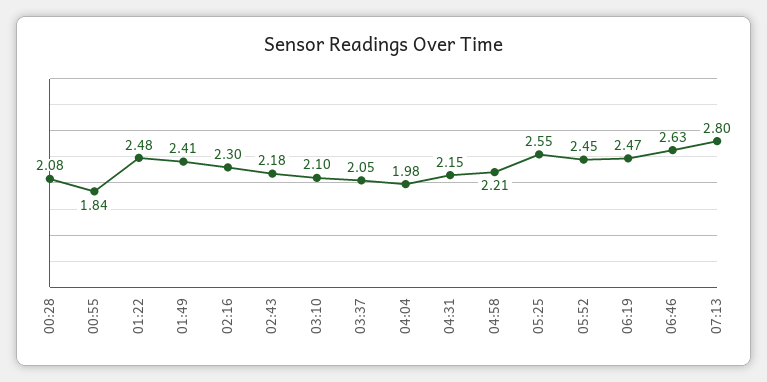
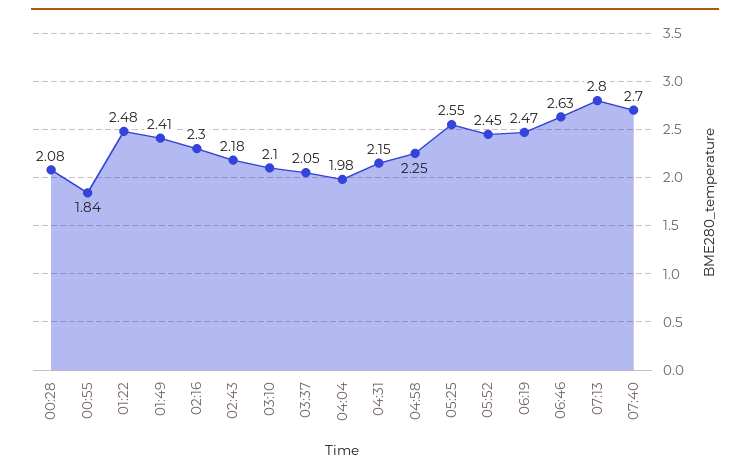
04:58: 2.21 -> 2.25
07:40: none -> 2.7

